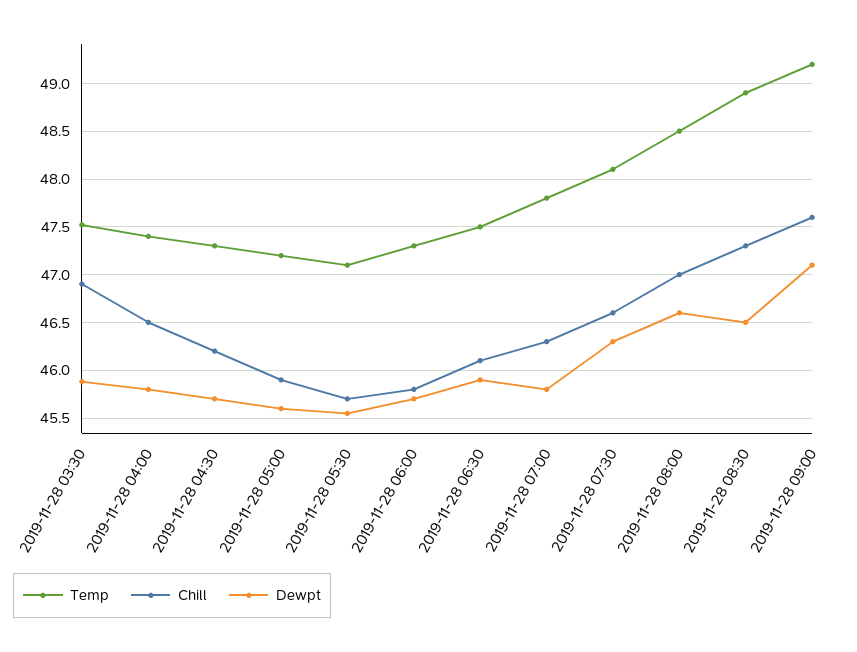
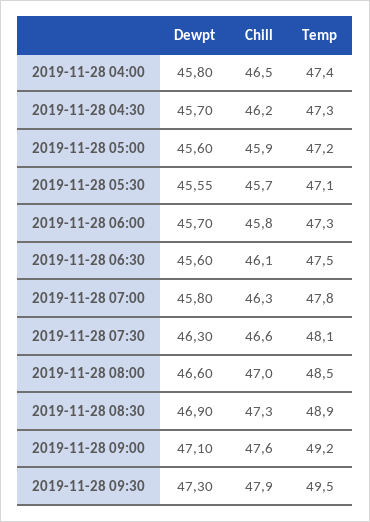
Temp, 2019-11-28 03:30: 47.5 -> none
Chill, 2019-11-28 03:30: 46.9 -> none
Dewpt, 2019-11-28 03:30: 45.9 -> none
Dewpt, 2019-11-28 06:30: 45.9 -> 45.6
Dewpt, 2019-11-28 08:30: 46.5 -> 46.9
Dewpt, 2019-11-28 09:30: none -> 47.3
Chill, 2019-11-28 09:30: none -> 47.9
Temp, 2019-11-28 09:30: none -> 49.5

